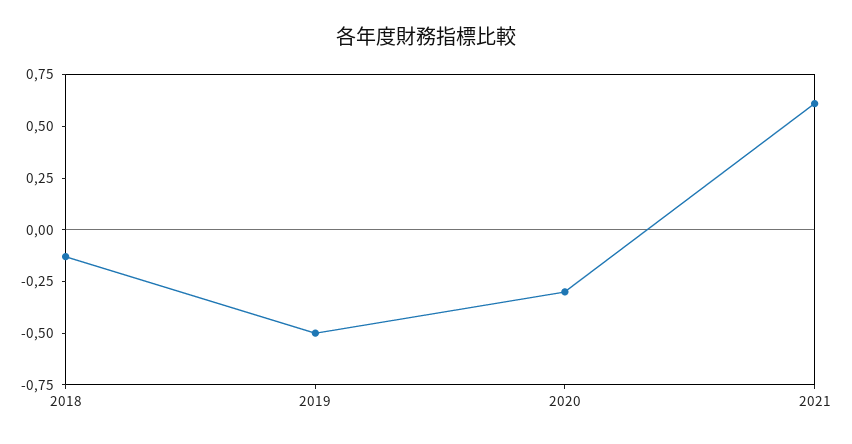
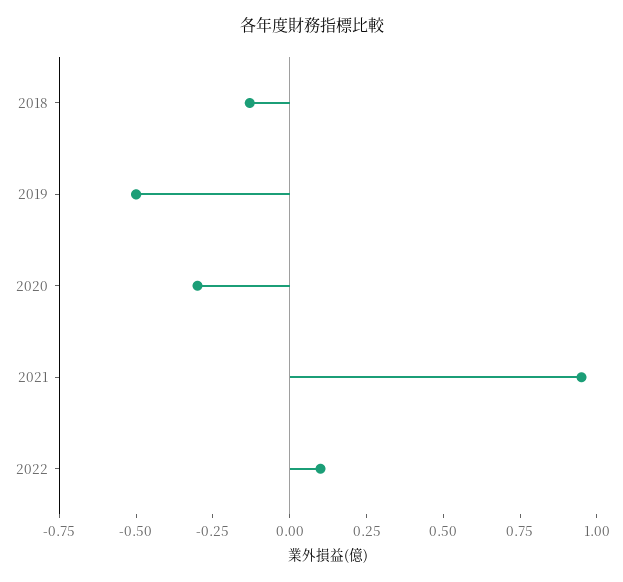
2021: 0.6 -> 0.95
2022: none -> 0.1

